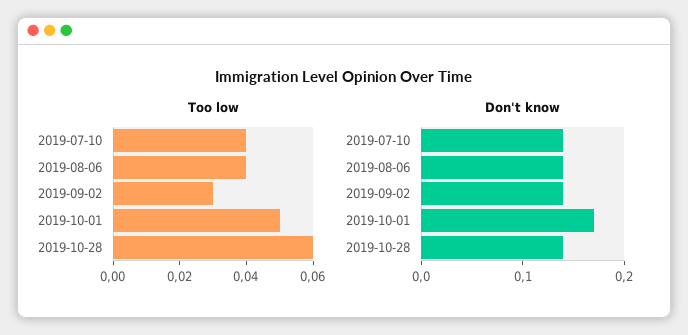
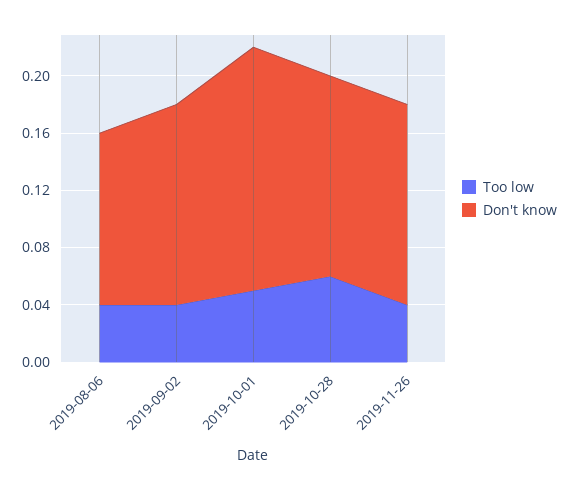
Too low, 2019-07-10: 0.04 -> none
Too low, 2019-09-02: 0.03 -> 0.04
Don't know, 2019-07-10: 0.14 -> none
Don't know, 2019-08-06: 0.14 -> 0.12
Too low, 2019-11-26: none -> 0.04
Don't know, 2019-11-26: none -> 0.14

